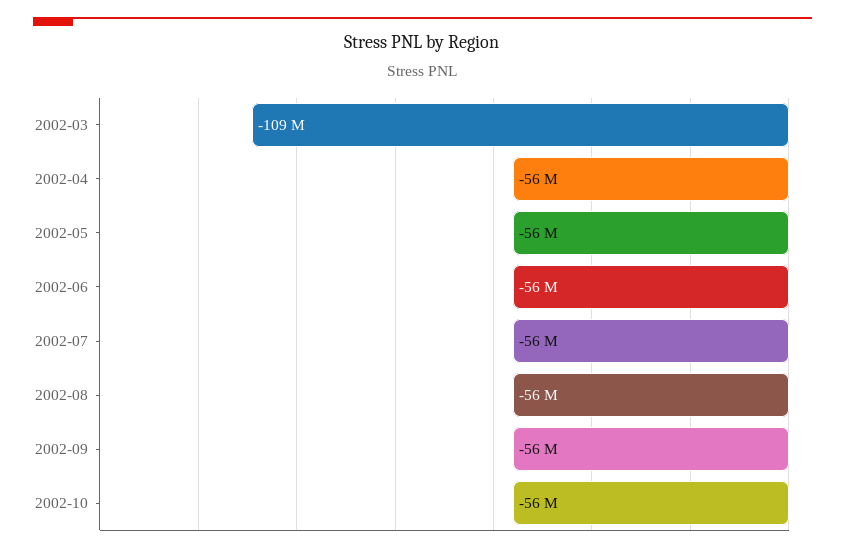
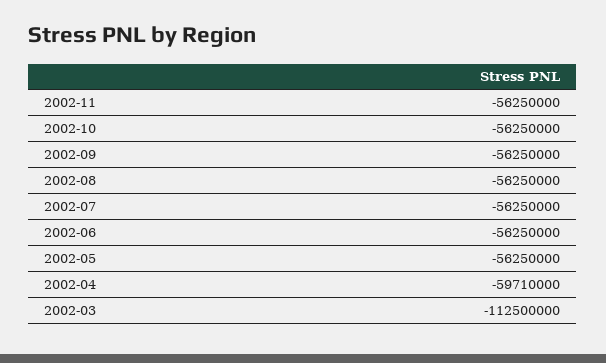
2002-03: -109000000 -> -112500000
2002-04: -56000000 -> -59710000
2002-11: none -> -56250000

